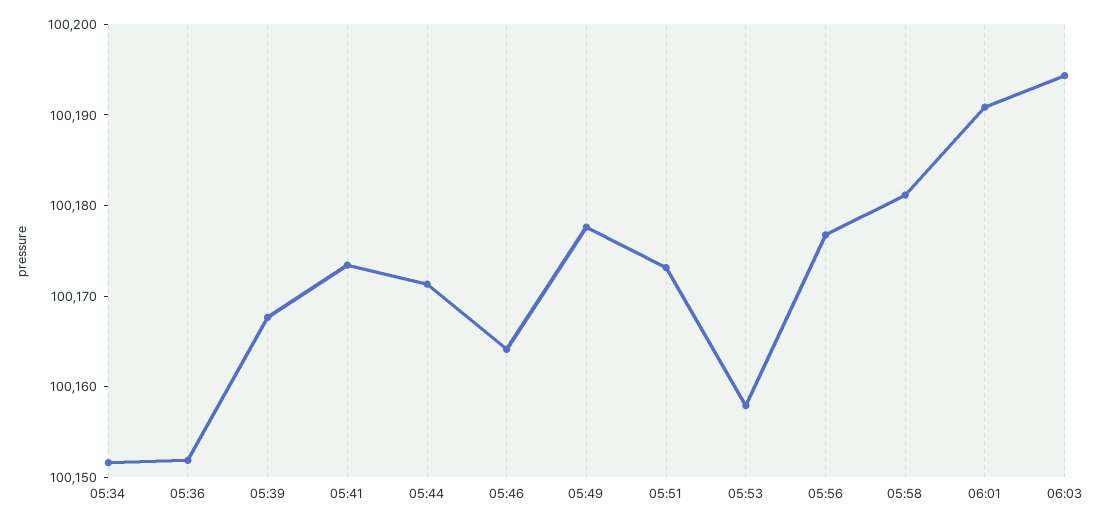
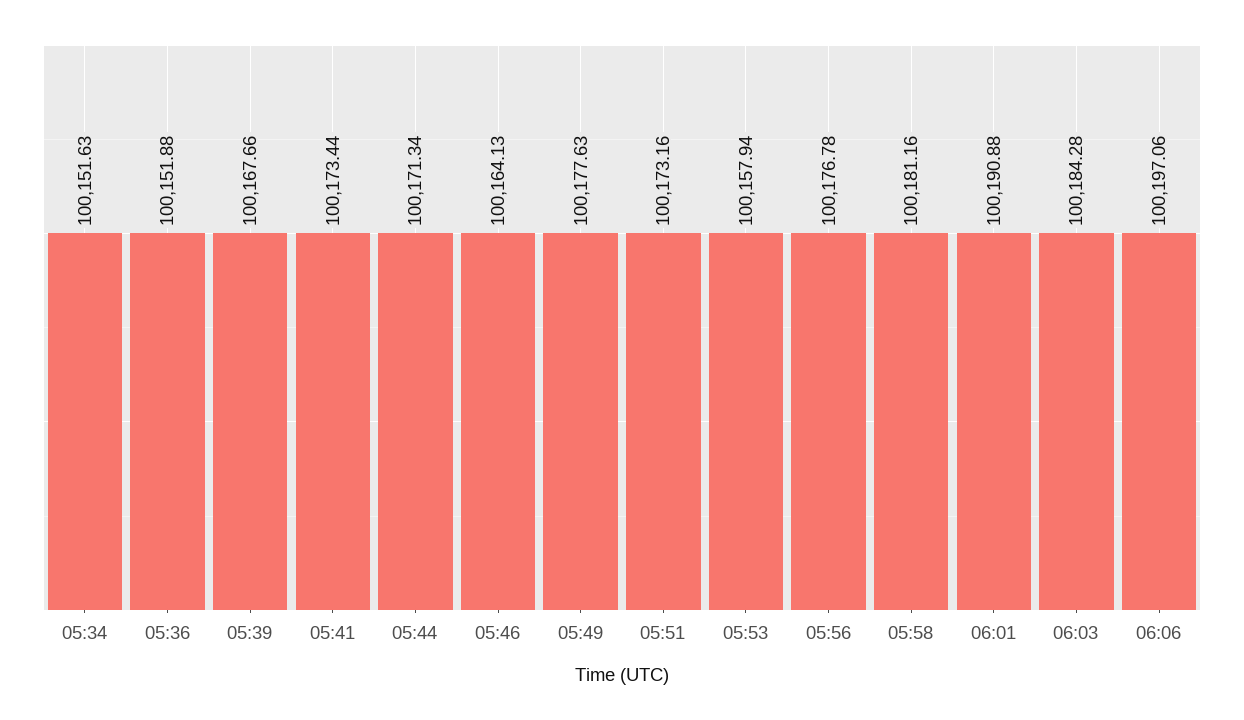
06:03: 100194 -> 100184.28
06:06: none -> 100197.06

